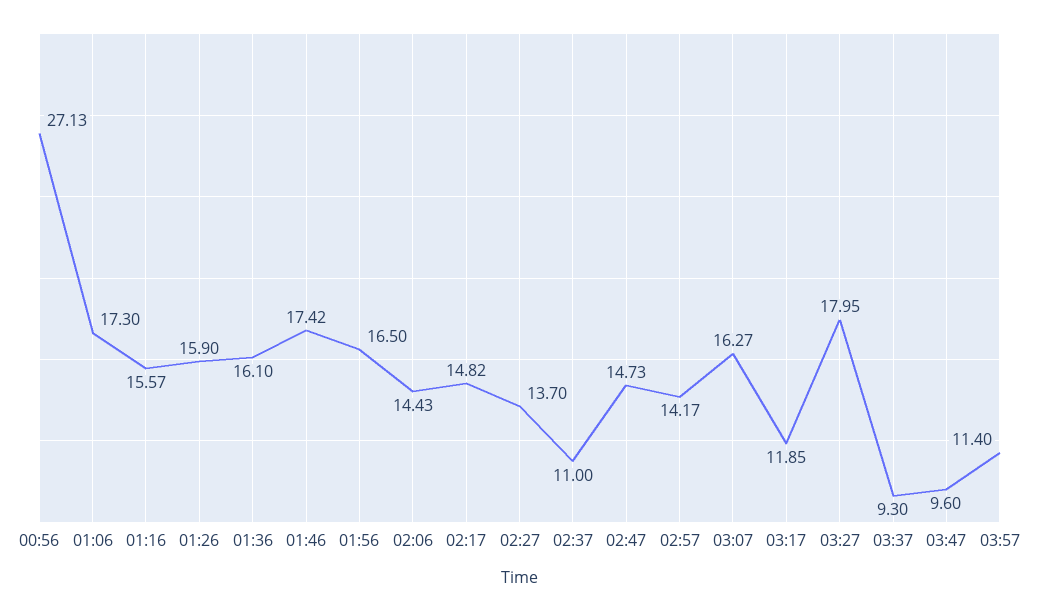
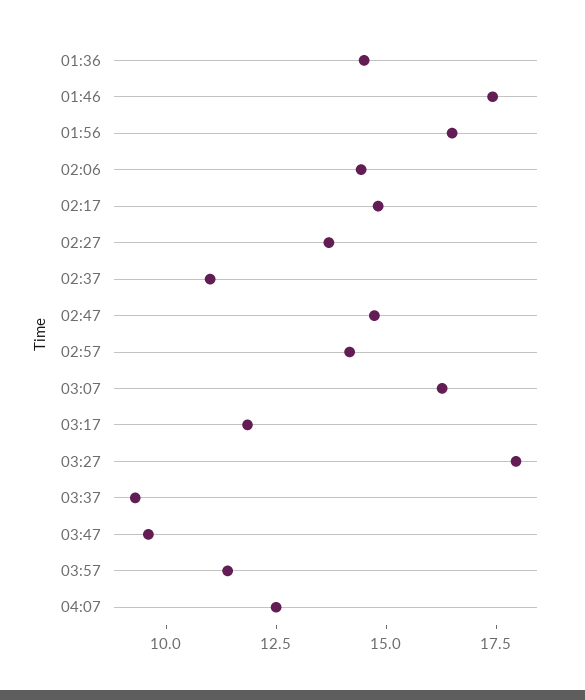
00:56: 27.13 -> none
01:06: 17.3 -> none
01:16: 15.57 -> none
01:26: 15.9 -> none
01:36: 16.1 -> 14.5
04:07: none -> 12.5

